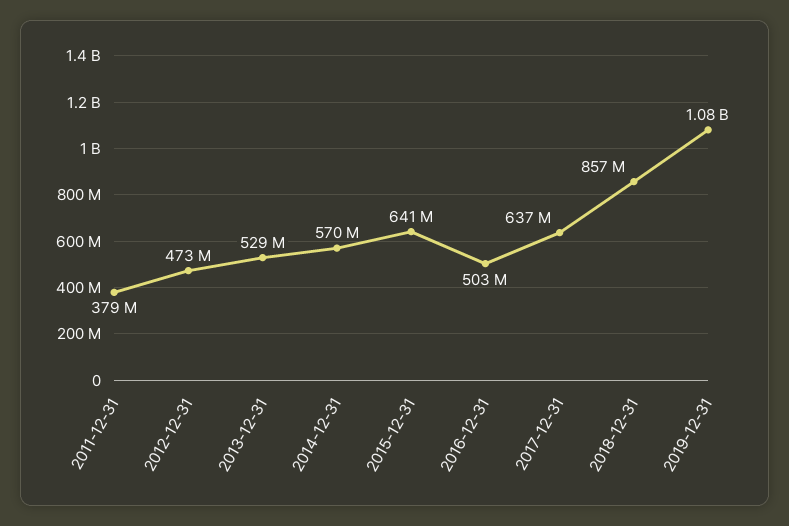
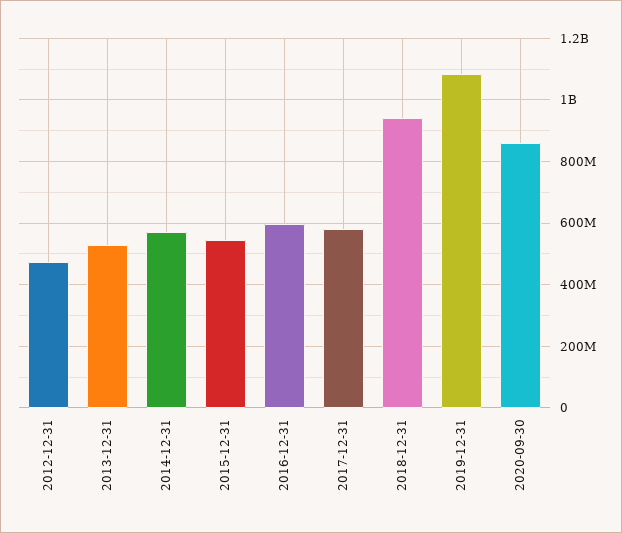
2011-12-31: 379000000 -> none
2015-12-31: 641000000 -> 540000000
2016-12-31: 503000000 -> 600000000
2017-12-31: 637000000 -> 580000000
2018-12-31: 857000000 -> 940000000
2020-09-30: none -> 860000000

